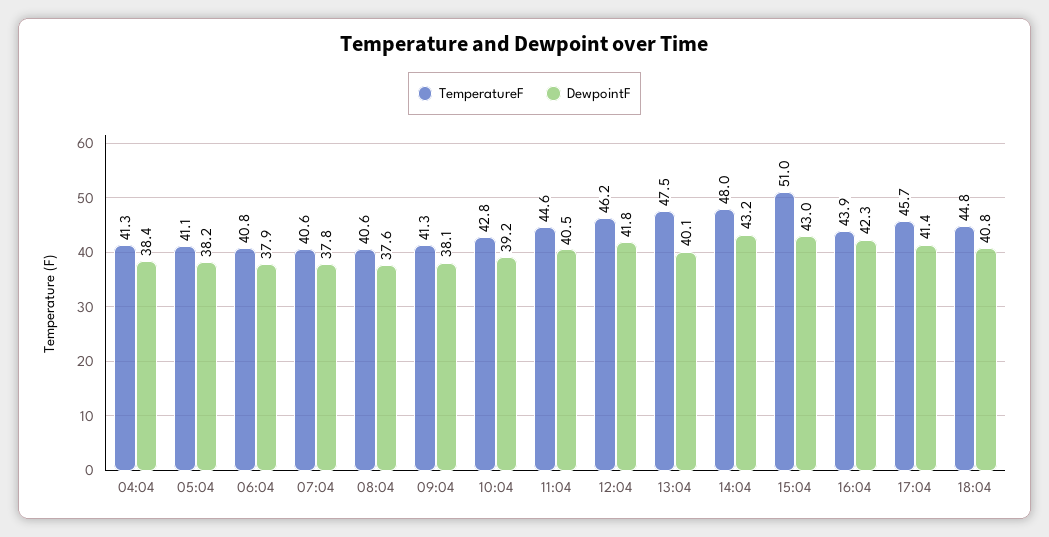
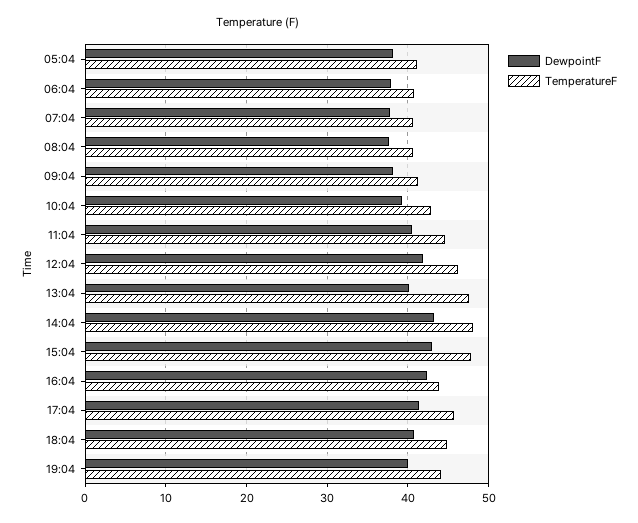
TemperatureF, 04:04: 41.3 -> none
DewpointF, 04:04: 38.4 -> none
TemperatureF, 15:04: 51 -> 48
DewpointF, 19:04: none -> 40
TemperatureF, 19:04: none -> 44

